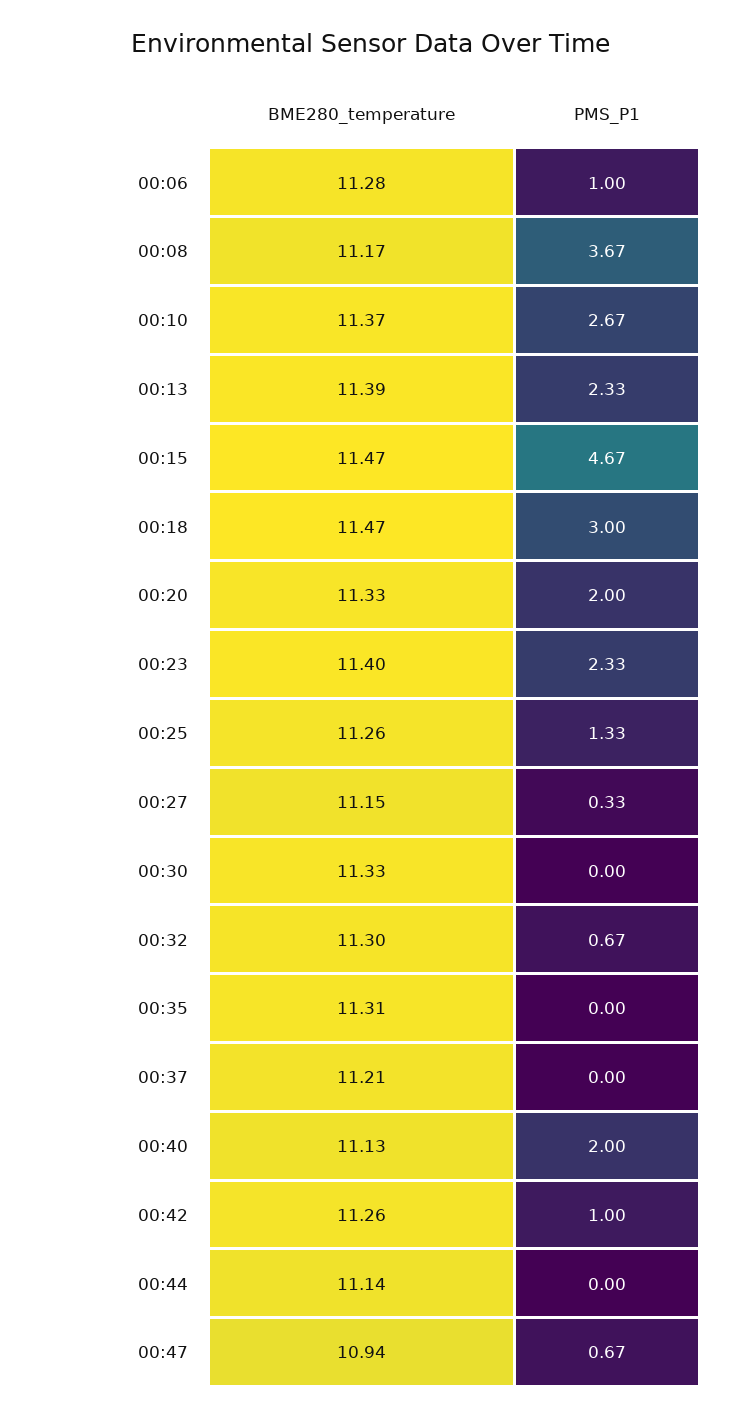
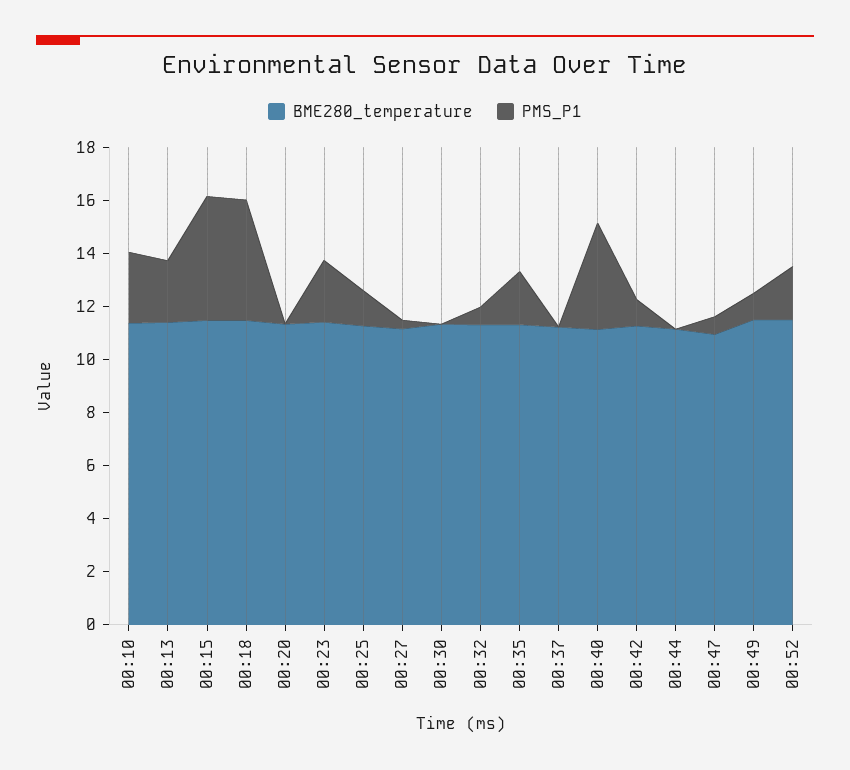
BME280_temperature, 00:06: 11.28 -> none
PMS_P1, 00:06: 1 -> none
BME280_temperature, 00:08: 11.17 -> none
PMS_P1, 00:08: 3.67 -> none
PMS_P1, 00:18: 3 -> 4.5
PMS_P1, 00:20: 2 -> 0
PMS_P1, 00:35: 0 -> 2
PMS_P1, 00:40: 2 -> 4
BME280_temperature, 00:49: none -> 11.5
PMS_P1, 00:49: none -> 1
BME280_temperature, 00:52: none -> 11.5
PMS_P1, 00:52: none -> 2

